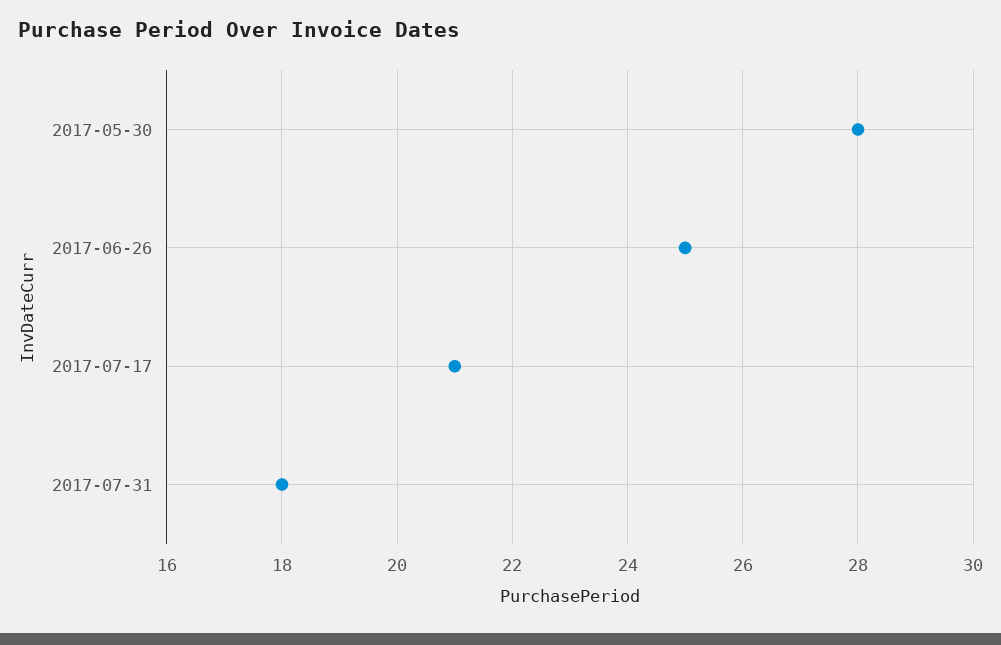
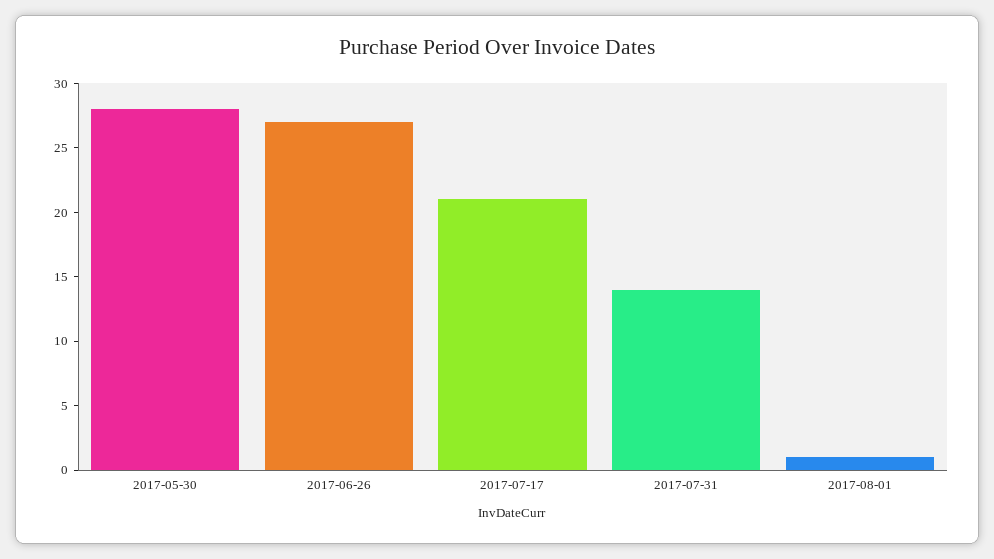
2017-06-26: 25 -> 27
2017-07-31: 18 -> 14
2017-08-01: none -> 1

